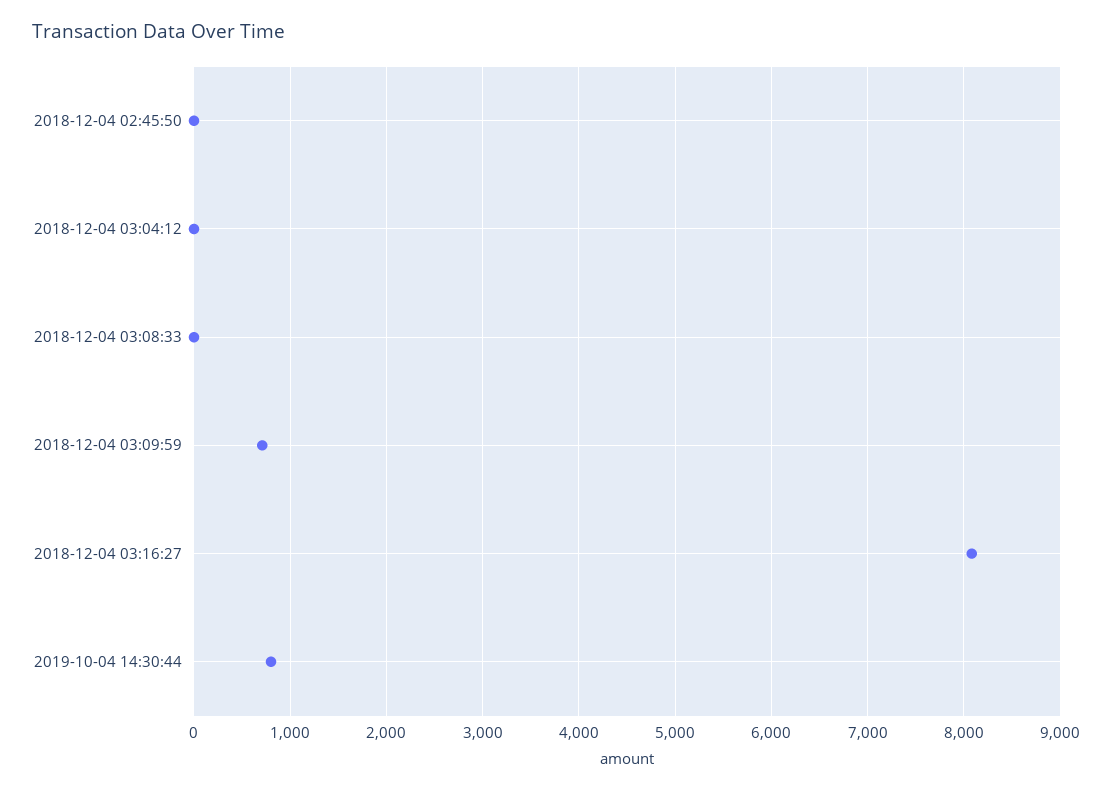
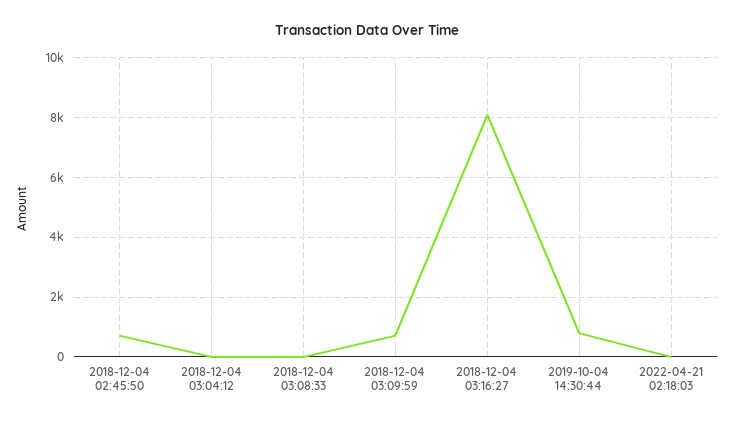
2018-12-04 02:45:50: 0 -> 750
2022-04-21 02:18:03: none -> 0

